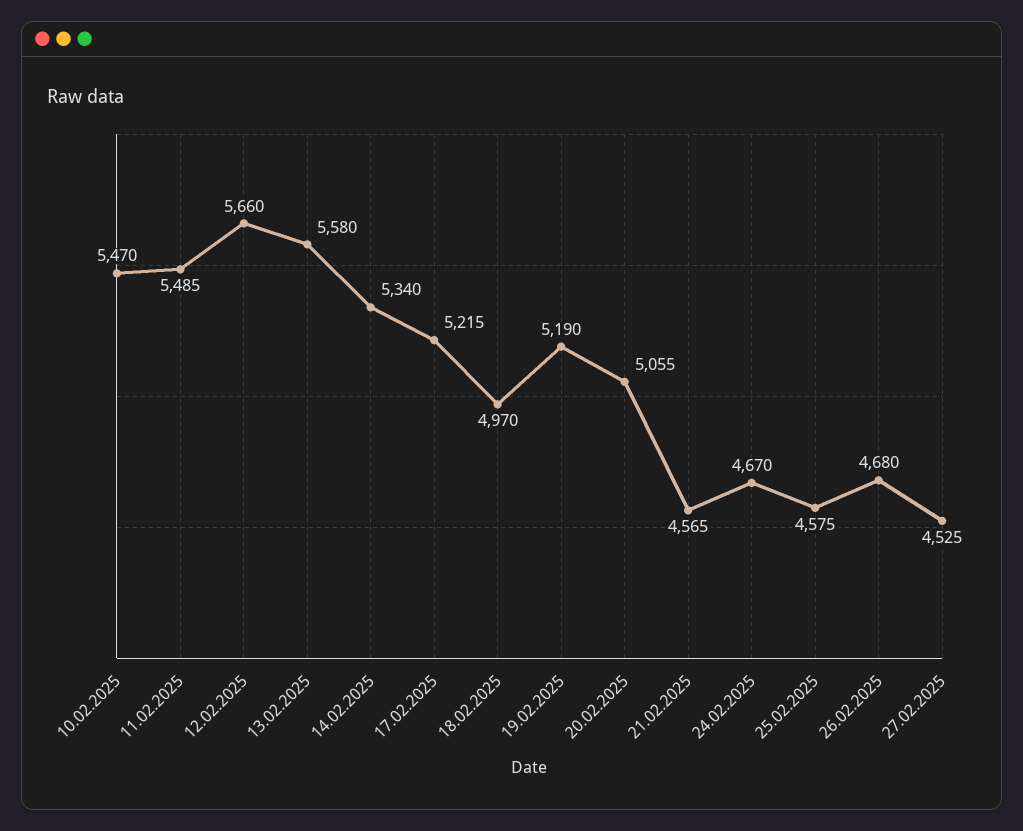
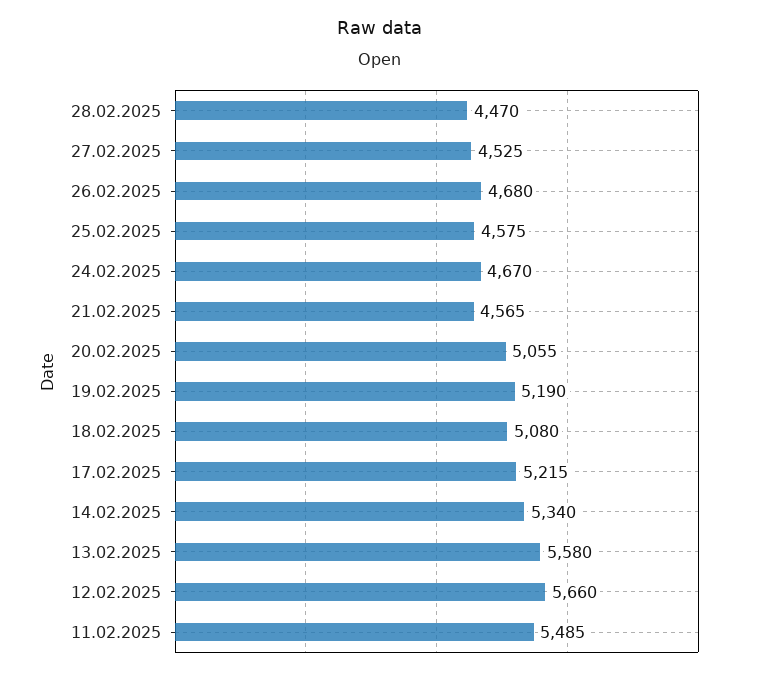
10.02.2025: 5470 -> none
18.02.2025: 4970 -> 5080
28.02.2025: none -> 4470

